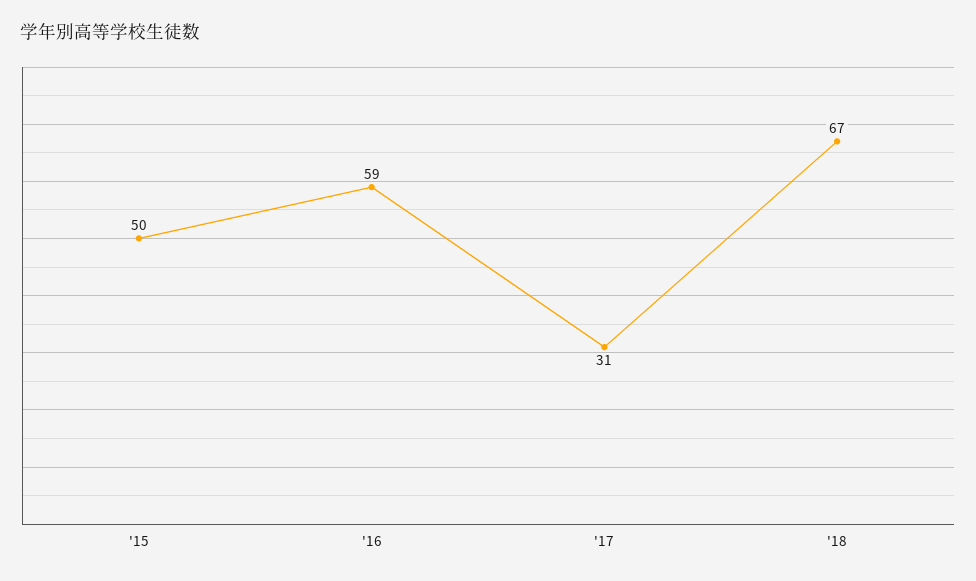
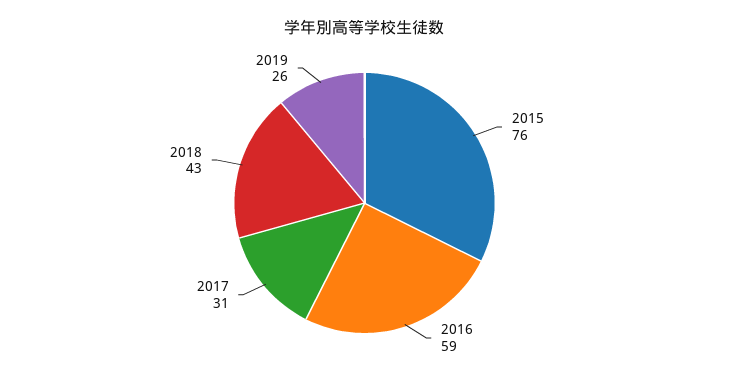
'15: 50 -> 76
'18: 67 -> 43
2019: none -> 26

